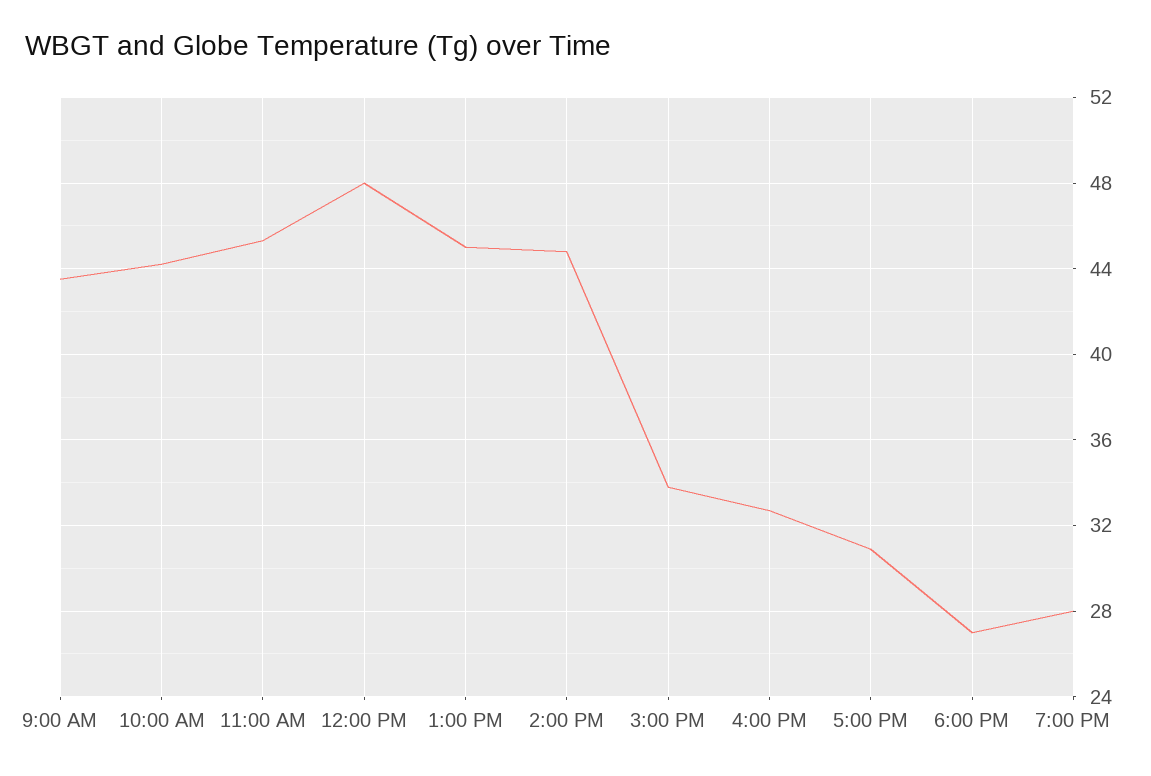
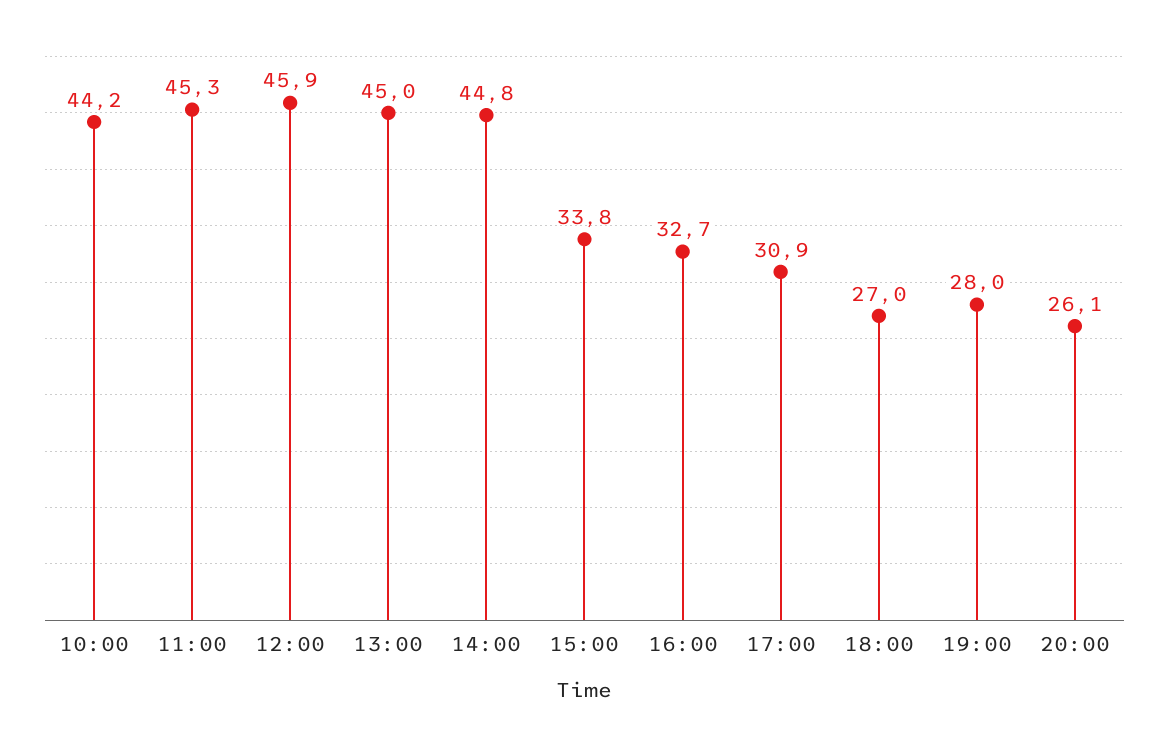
9:00 AM: 43.5 -> none
12:00 PM: 48 -> 45.9
20:00: none -> 26.1

